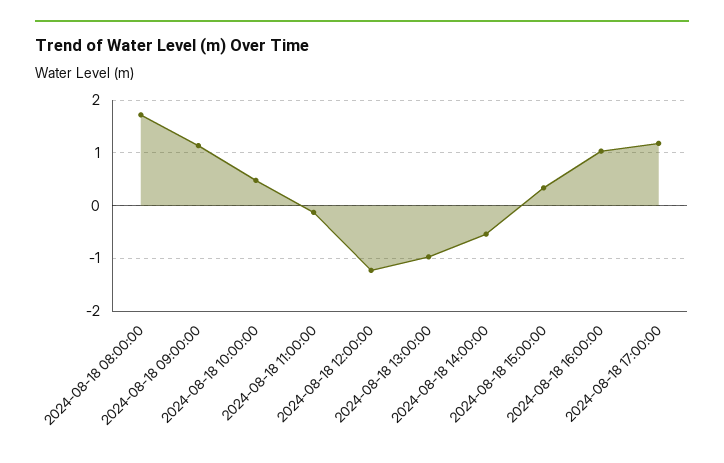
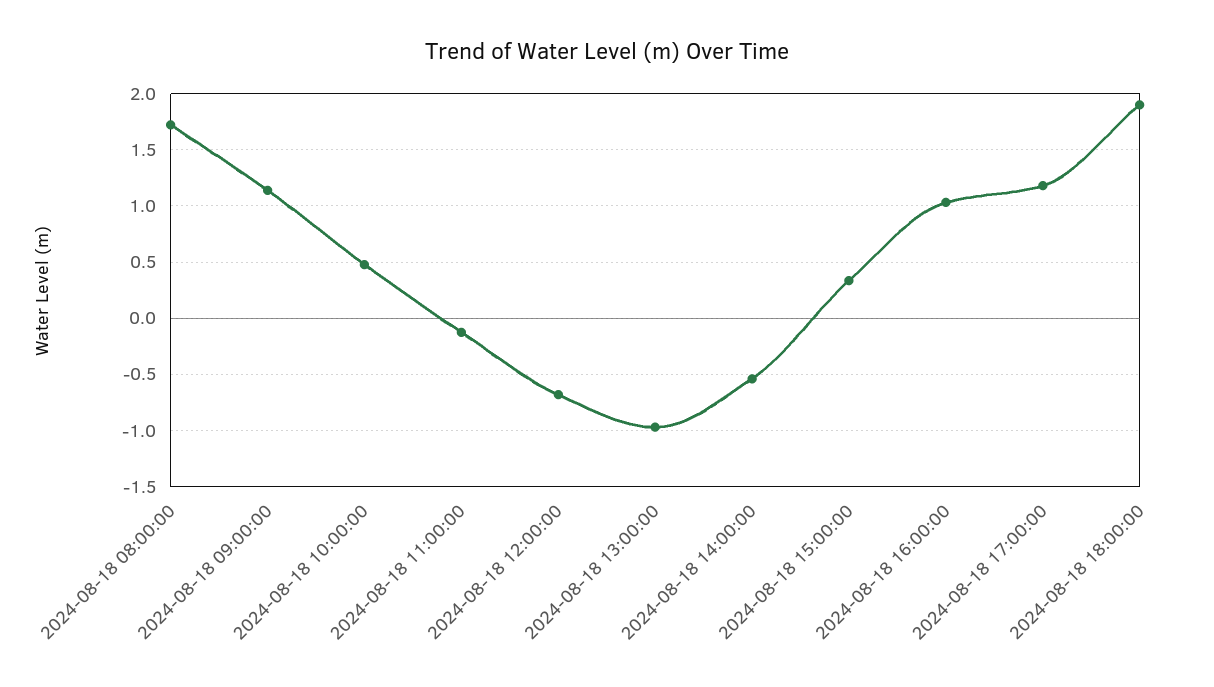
2024-08-18 12:00:00: -1.2 -> -0.7
2024-08-18 18:00:00: none -> 1.9

